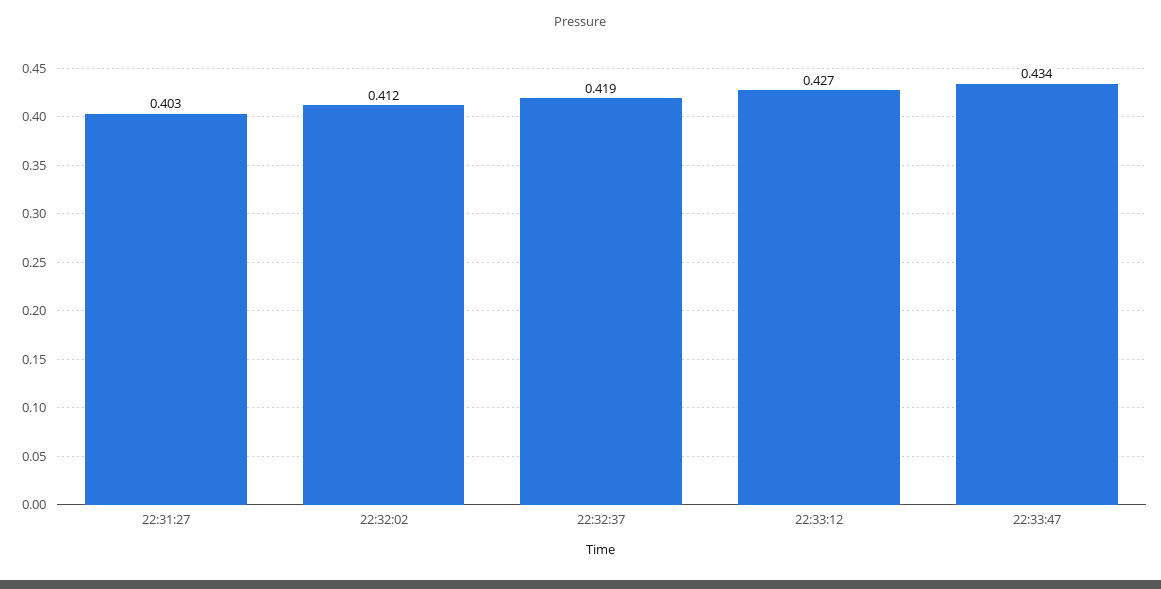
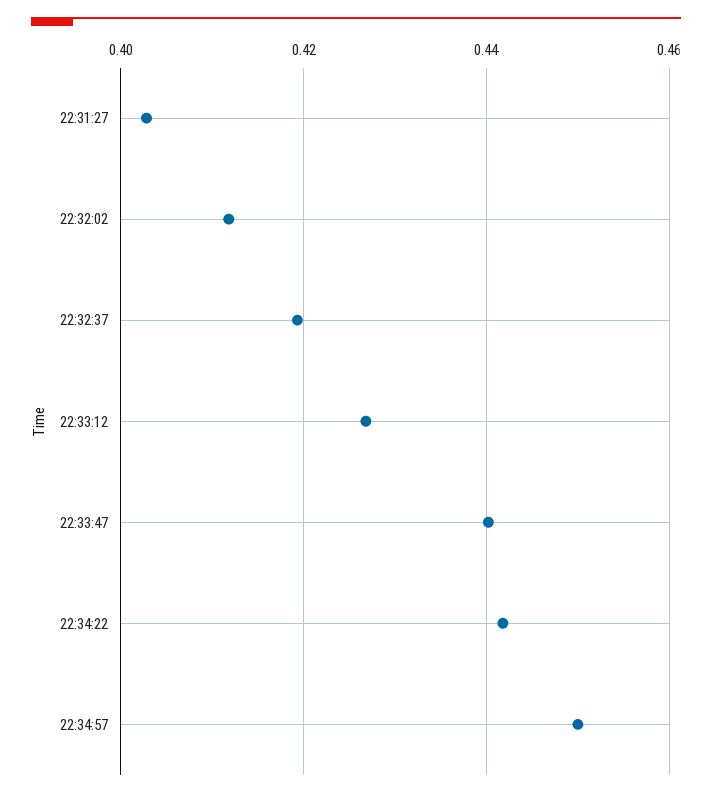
22:33:47: 0.434 -> 0.44
22:34:22: none -> 0.442
22:34:57: none -> 0.45

